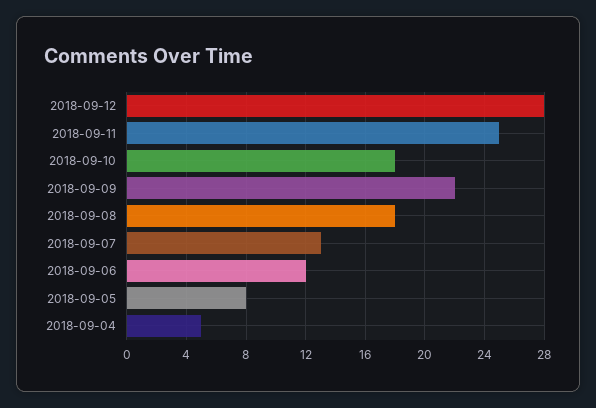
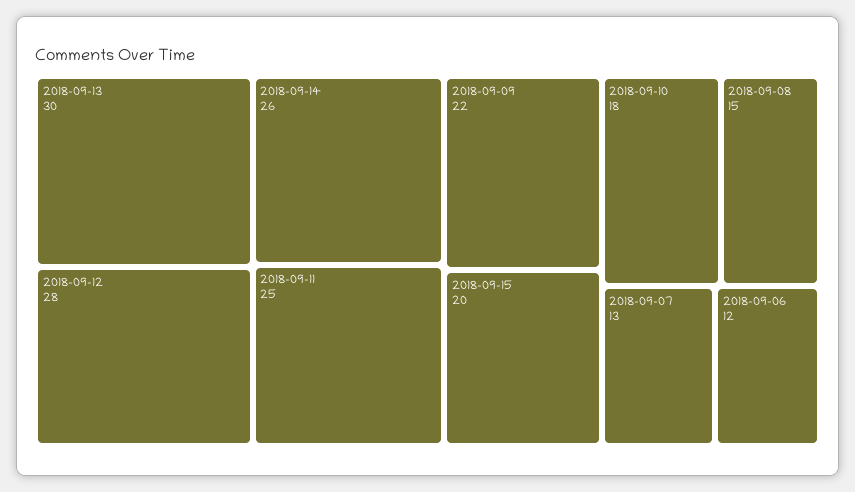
2018-09-08: 18 -> 15
2018-09-05: 8 -> none
2018-09-04: 5 -> none
2018-09-13: none -> 30
2018-09-14: none -> 26
2018-09-15: none -> 20

